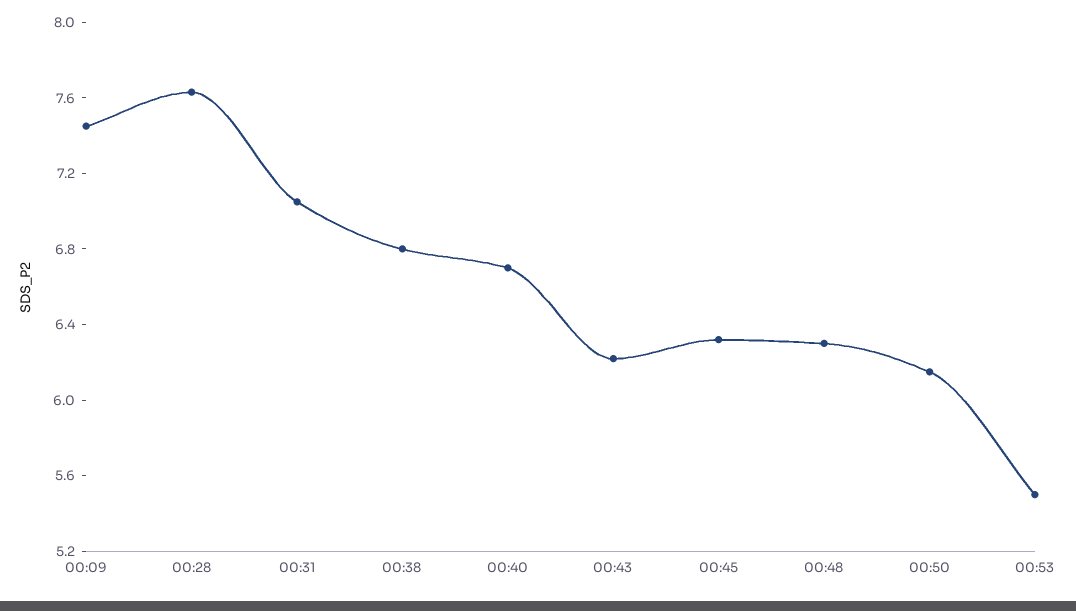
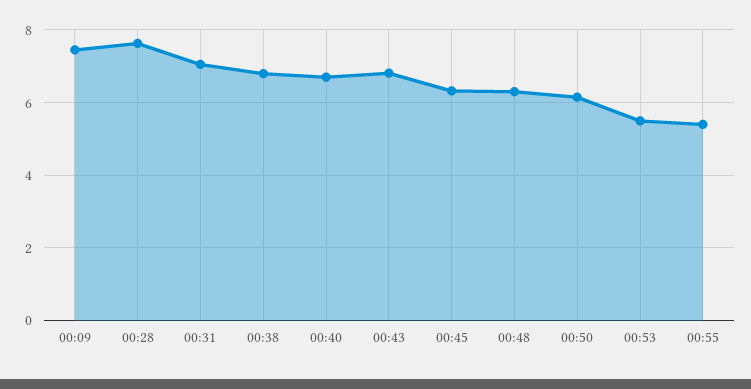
00:43: 6.2 -> 6.8
00:55: none -> 5.4

